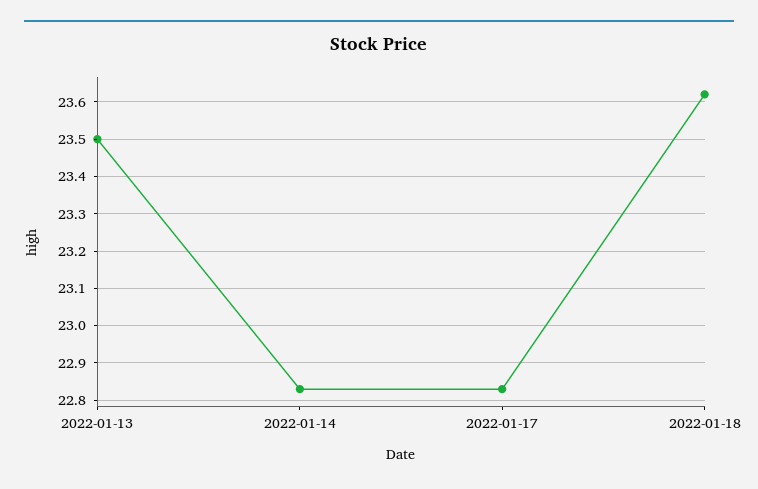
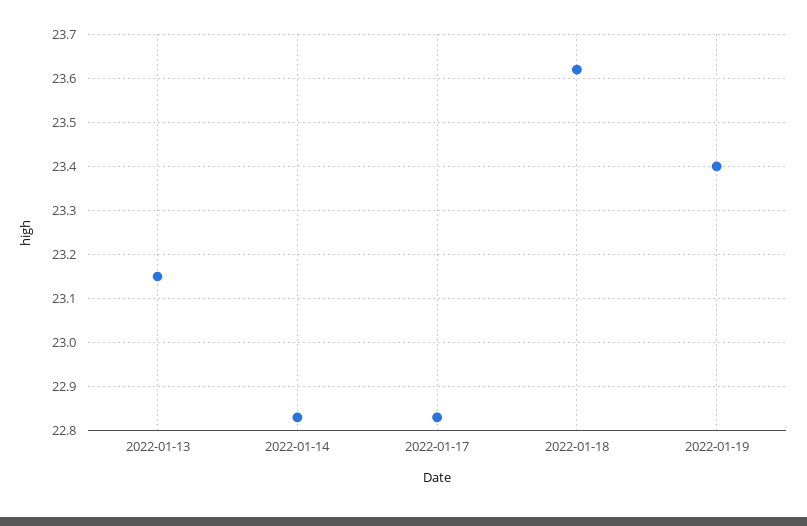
2022-01-13: 23.5 -> 23.15
2022-01-19: none -> 23.4

